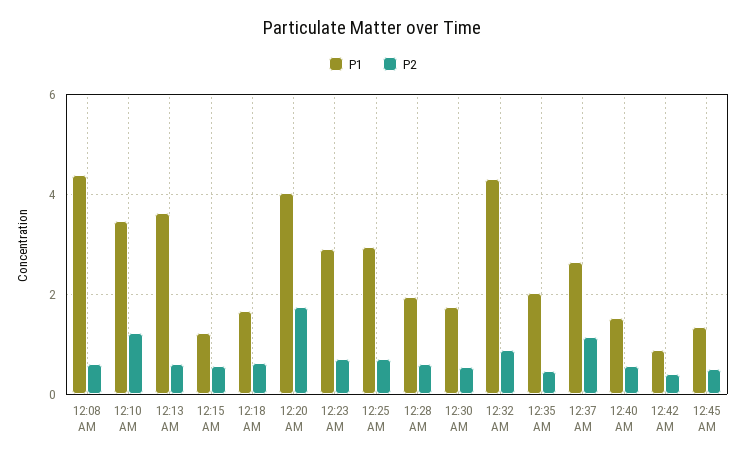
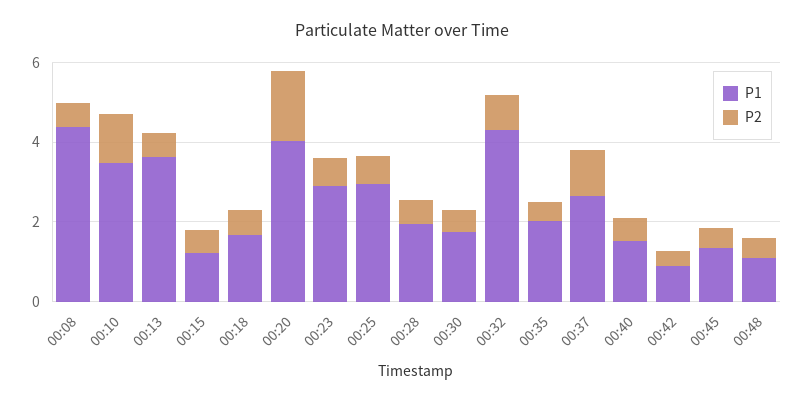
P1, 00:48: none -> 1
P2, 00:48: none -> 0.5

